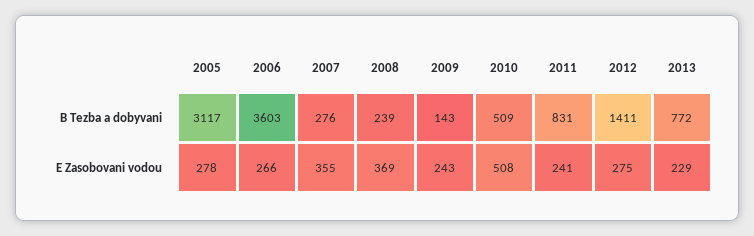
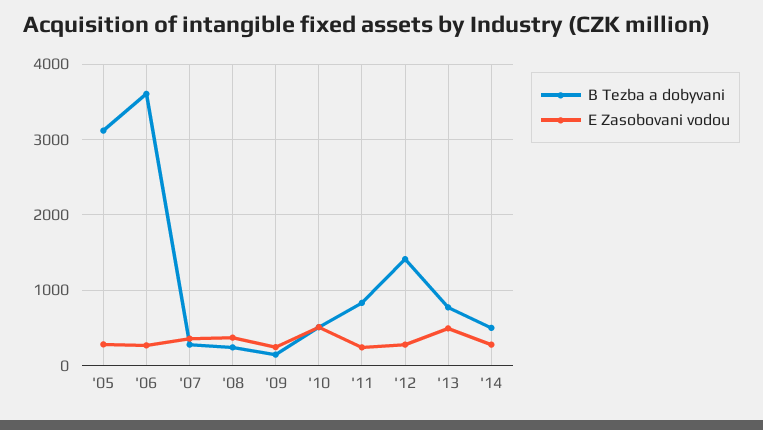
E Zasobovani vodou, 2013: 229 -> 500
B Tezba a dobyvani, '14: none -> 500
E Zasobovani vodou, '14: none -> 300

